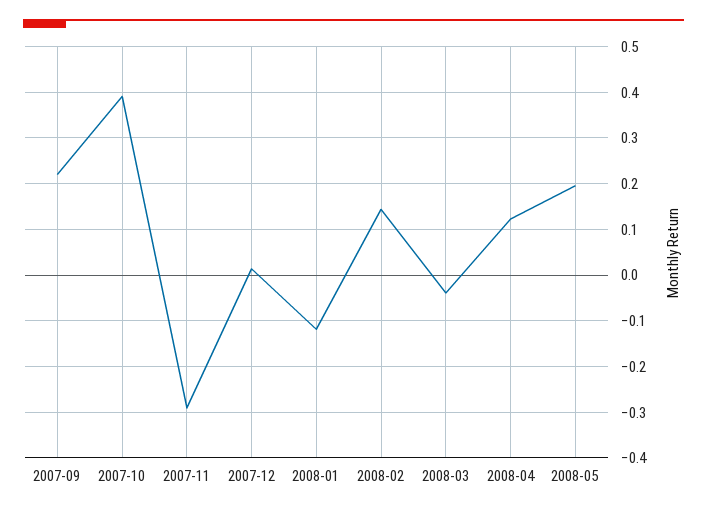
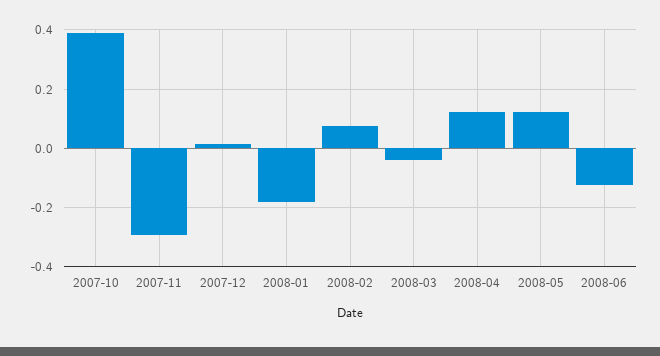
2007-09: 0.22 -> none
2008-01: -0.12 -> -0.175
2008-02: 0.14 -> 0.075
2008-05: 0.2 -> 0.125
2008-06: none -> -0.125

